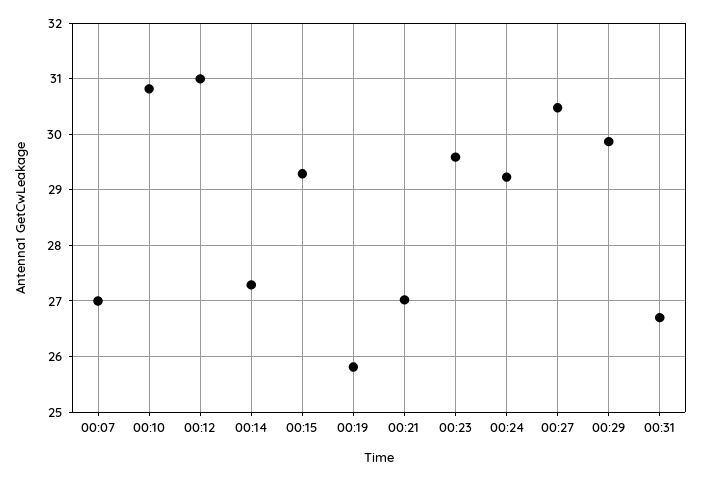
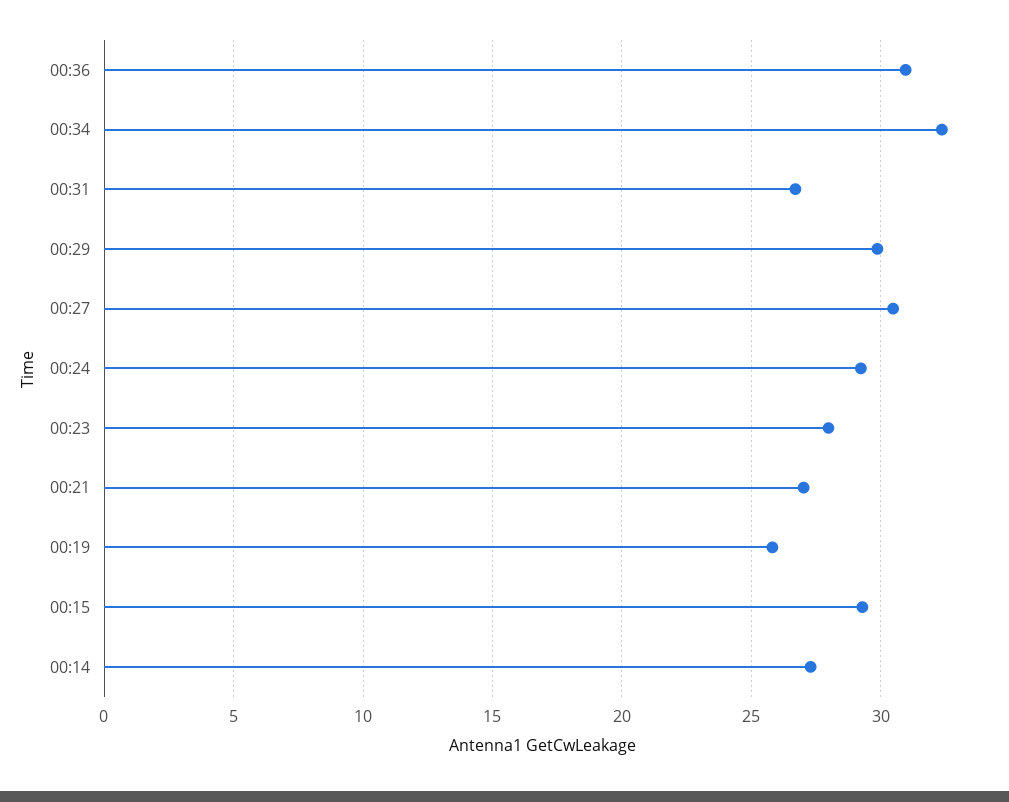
00:07: 27 -> none
00:10: 30.8 -> none
00:12: 31 -> none
00:23: 29.6 -> 28
00:36: none -> 31
00:34: none -> 32.5

